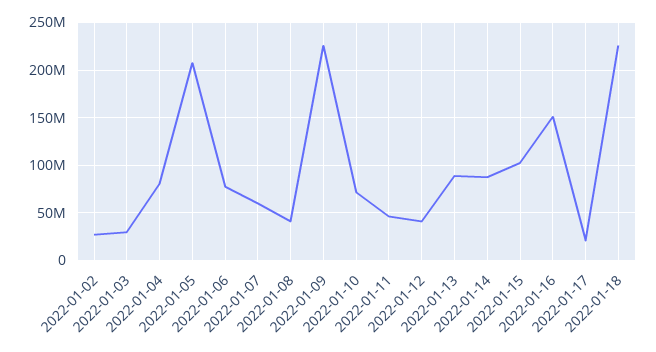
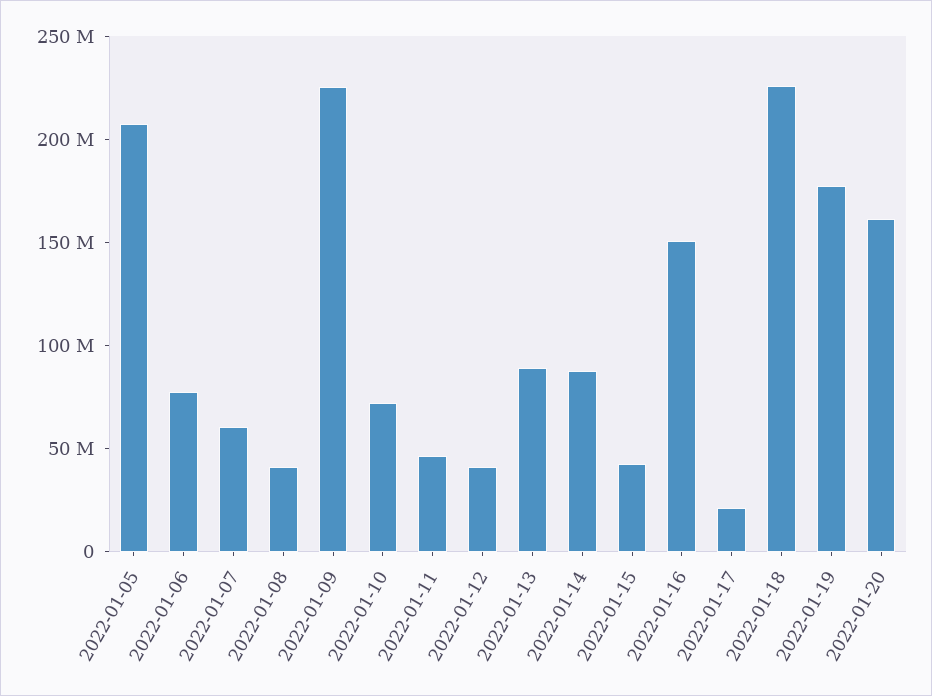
2022-01-02: 30000000 -> none
2022-01-03: 30000000 -> none
2022-01-04: 80000000 -> none
2022-01-15: 100000000 -> 40000000
2022-01-19: none -> 180000000
2022-01-20: none -> 160000000

